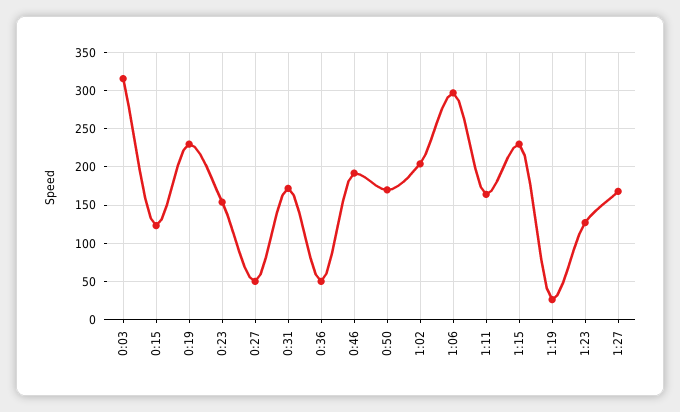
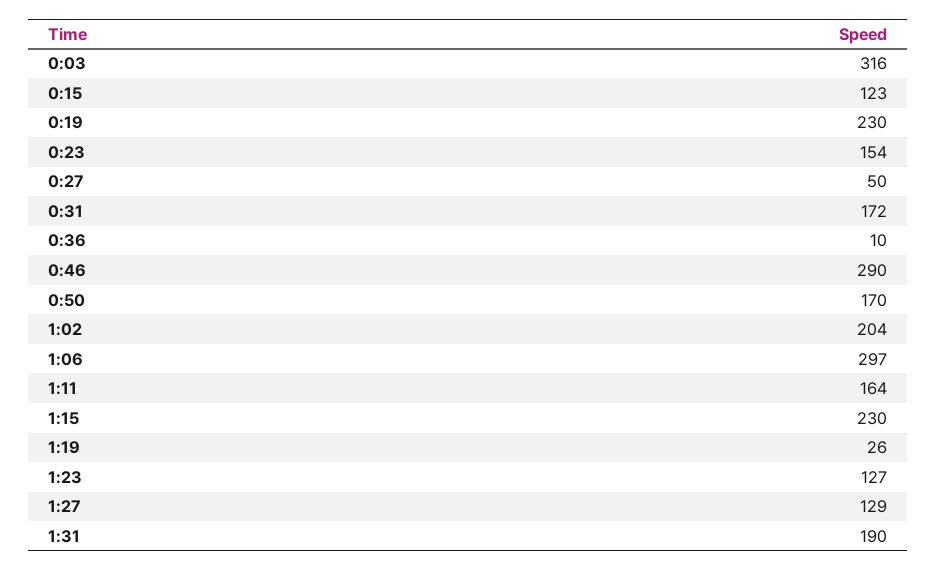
0:36: 50 -> 10
0:46: 190 -> 290
1:27: 170 -> 129
1:31: none -> 190

